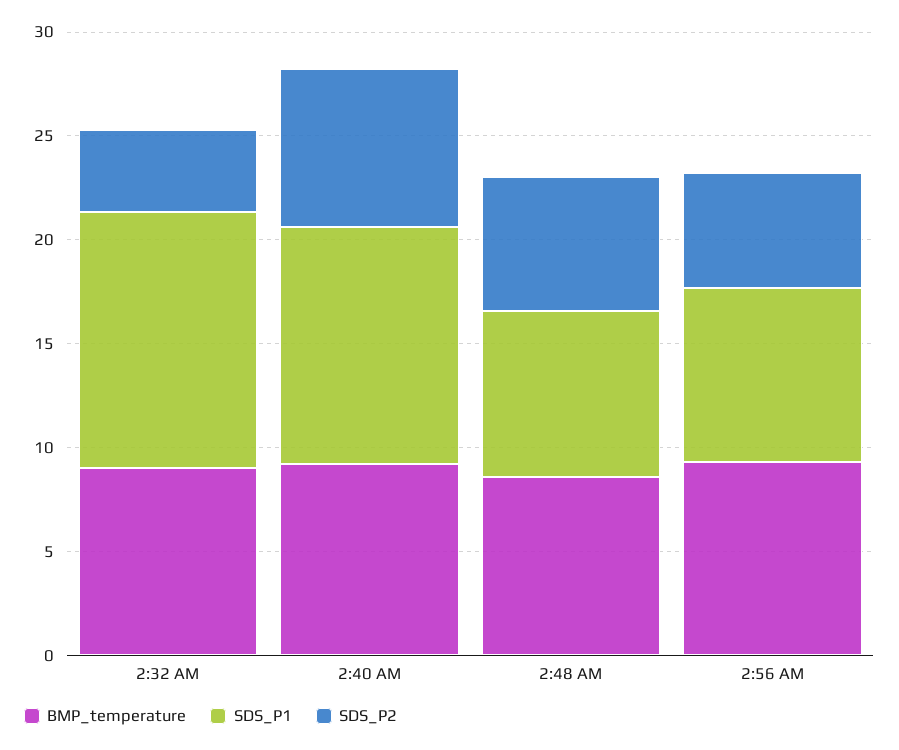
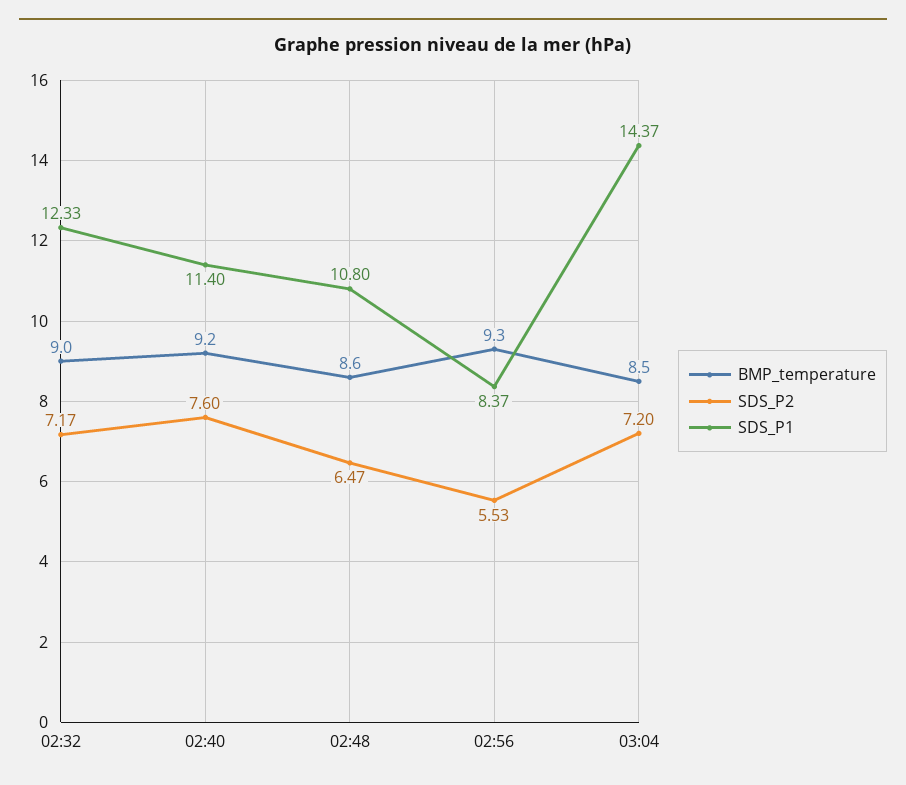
SDS_P2, 2:32 AM: 4 -> 7.17
SDS_P1, 2:48 AM: 8 -> 10.8
BMP_temperature, 03:04: none -> 8.5
SDS_P2, 03:04: none -> 7.2
SDS_P1, 03:04: none -> 14.37

